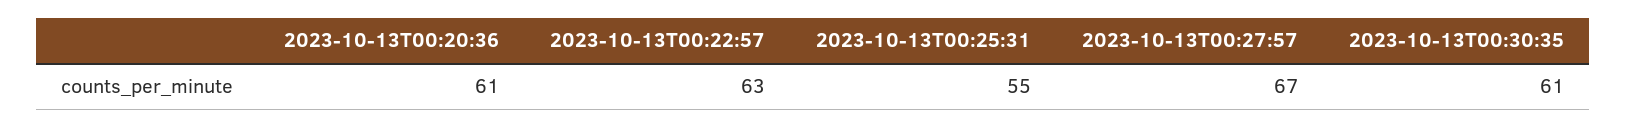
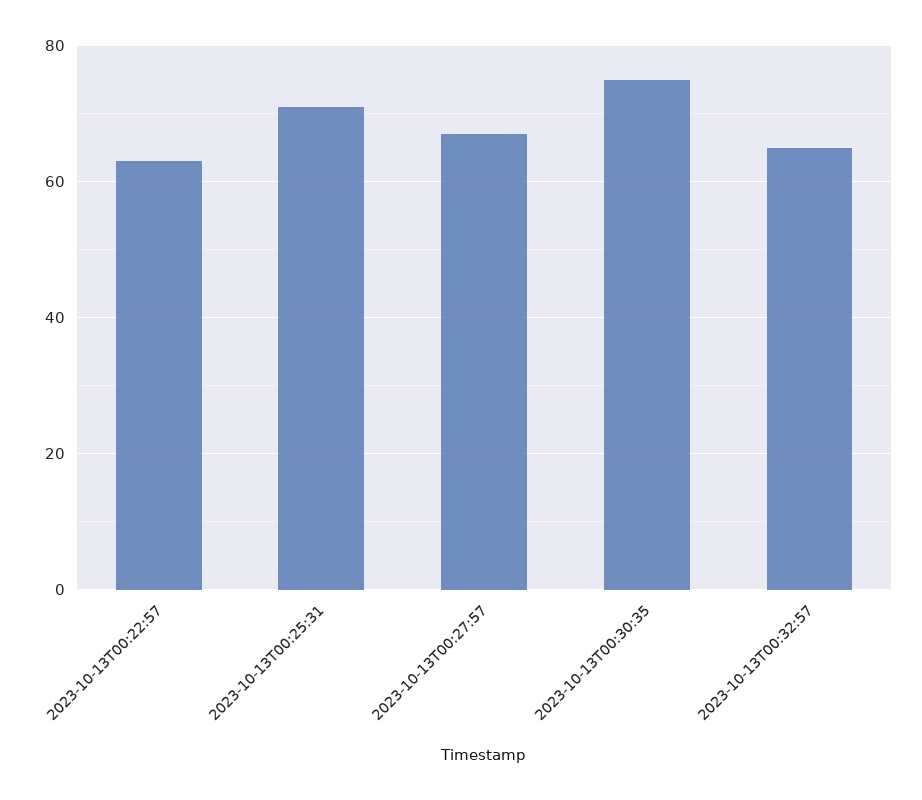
2023-10-13T00:20:36: 61 -> none
2023-10-13T00:25:31: 55 -> 70
2023-10-13T00:30:35: 61 -> 75
2023-10-13T00:32:57: none -> 65

